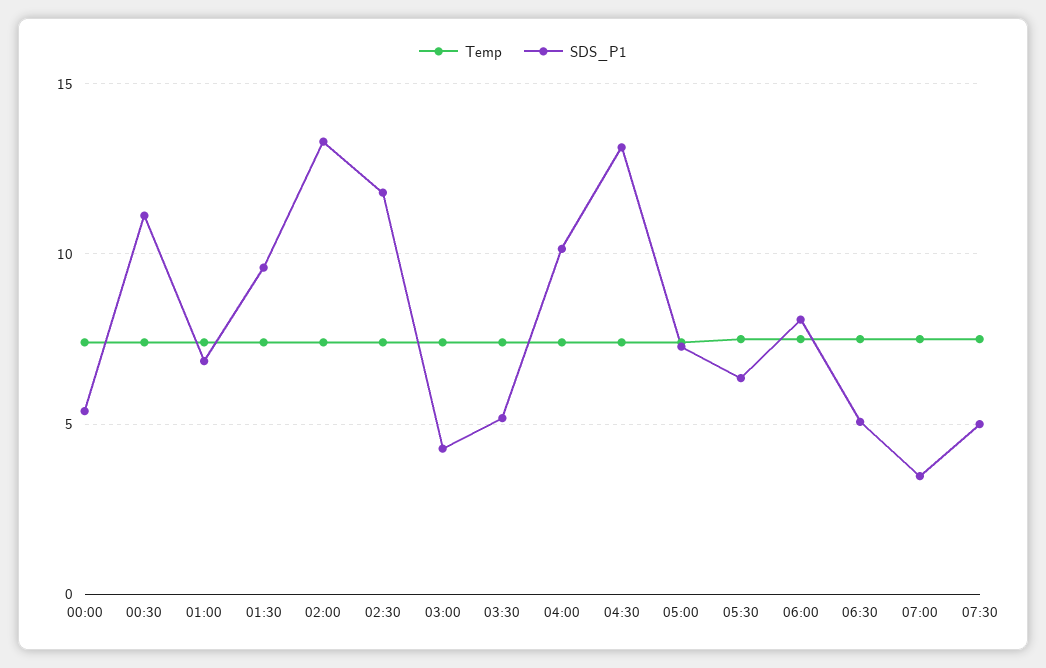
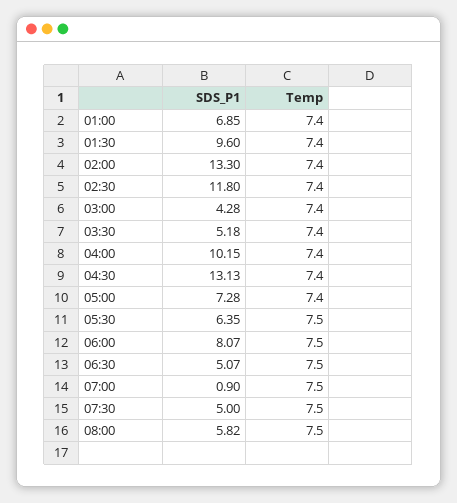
Temp, 00:00: 7.5 -> none
SDS_P1, 00:00: 5.5 -> none
Temp, 00:30: 7.5 -> none
SDS_P1, 00:30: 11 -> none
SDS_P1, 07:00: 3.5 -> 0.9
SDS_P1, 08:00: none -> 5.82
Temp, 08:00: none -> 7.5

